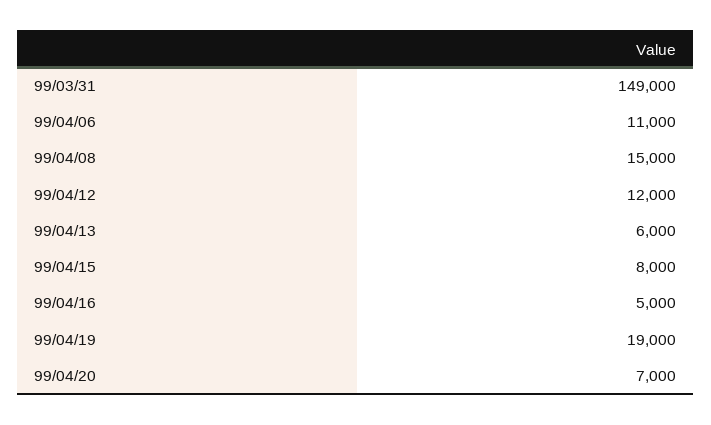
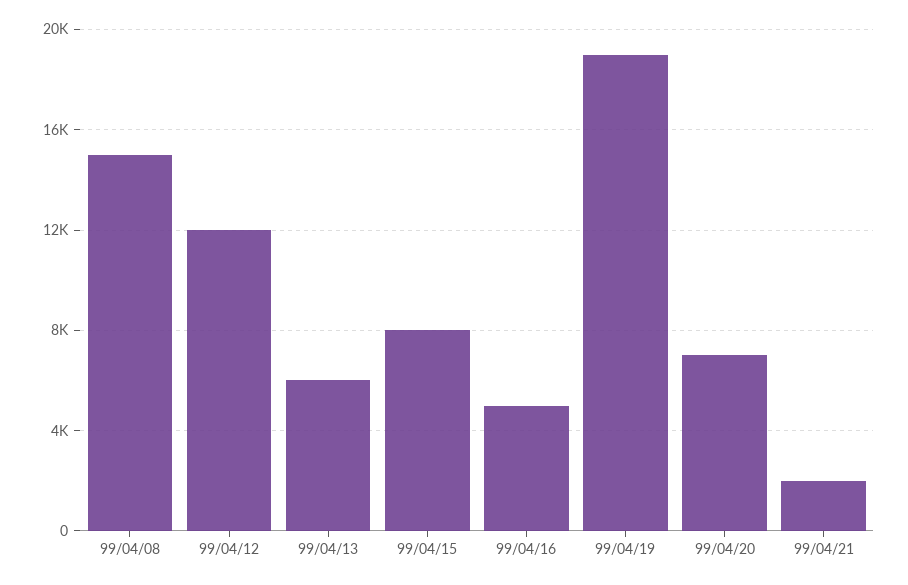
99/03/31: 149000 -> none
99/04/06: 11000 -> none
99/04/21: none -> 2000

